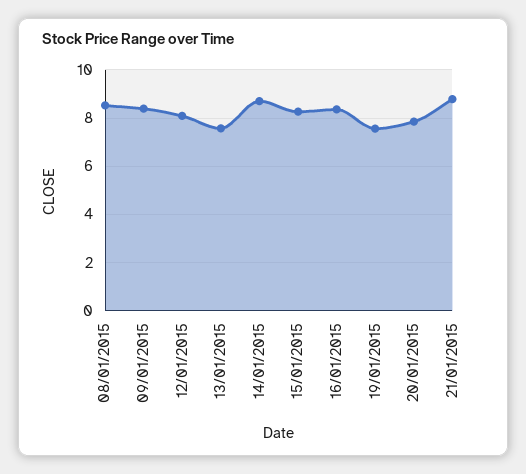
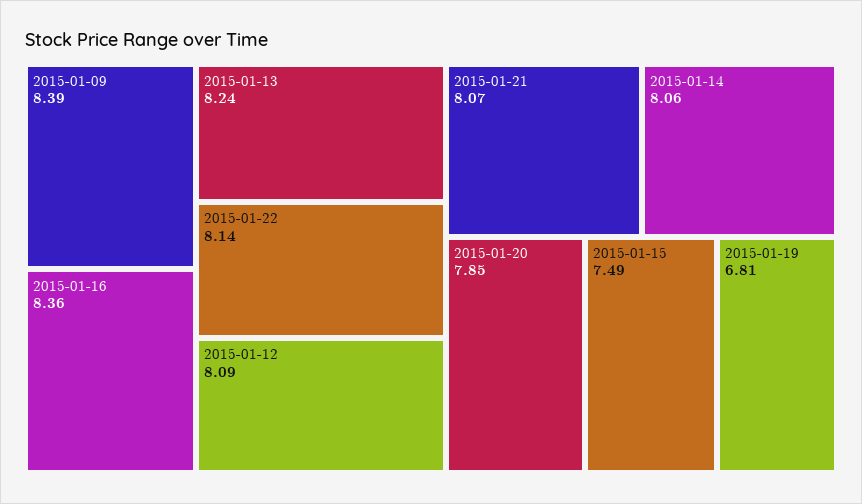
08/01/2015: 8.5 -> none
13/01/2015: 7.5 -> 8.24
14/01/2015: 8.75 -> 8.06
15/01/2015: 8.25 -> 7.49
19/01/2015: 7.5 -> 6.81
21/01/2015: 8.75 -> 8.07
2015-01-22: none -> 8.14

